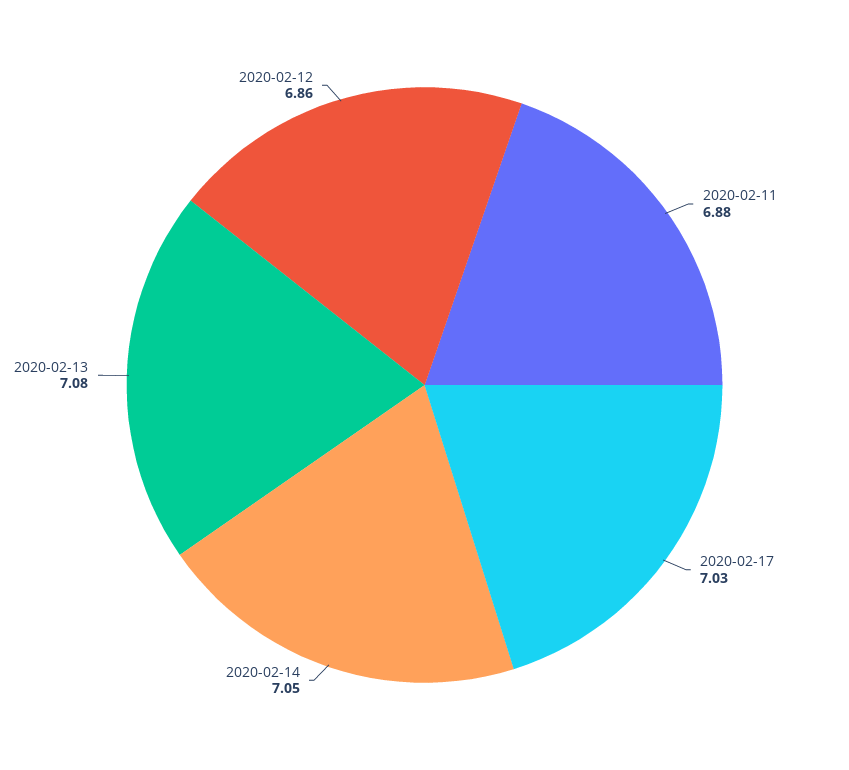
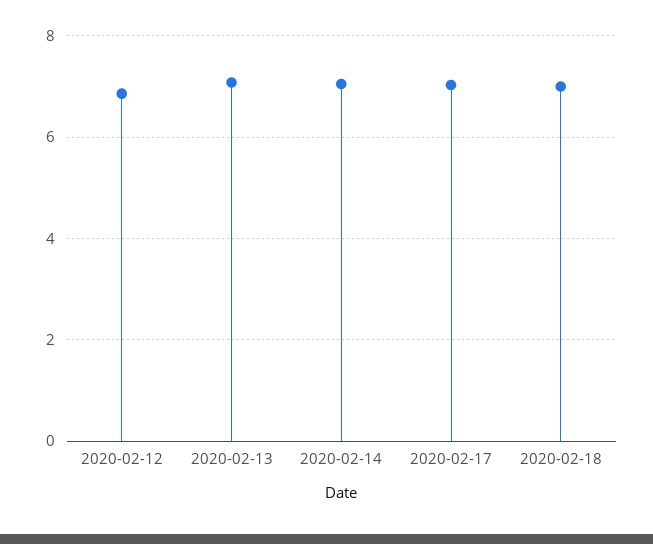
2020-02-11: 6.88 -> none
2020-02-18: none -> 7

